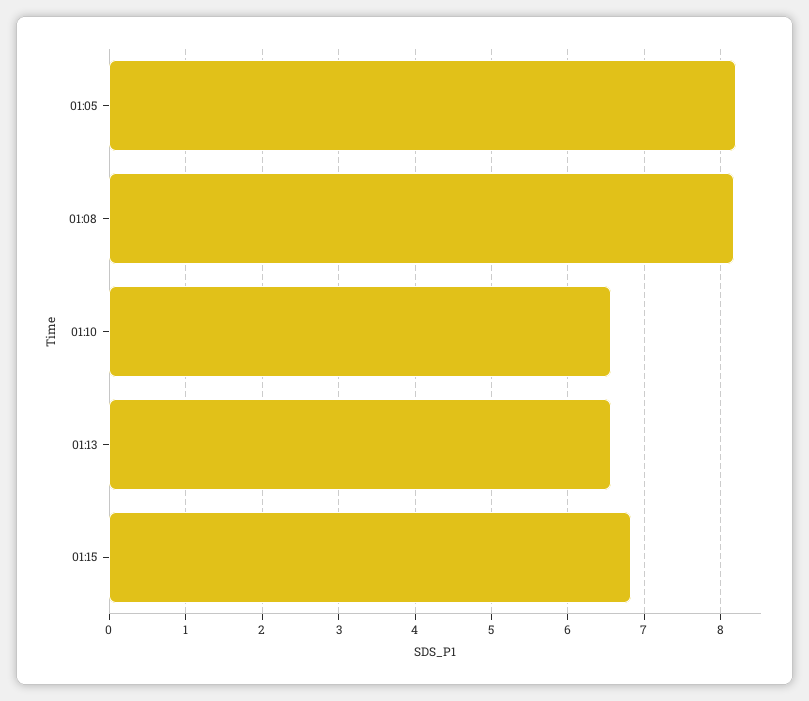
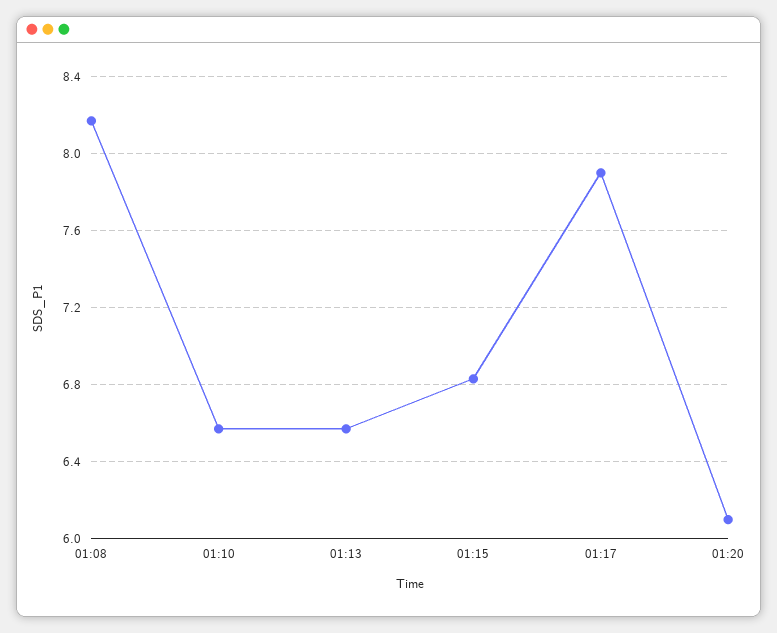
01:05: 8.2 -> none
01:17: none -> 7.9
01:20: none -> 6.1

